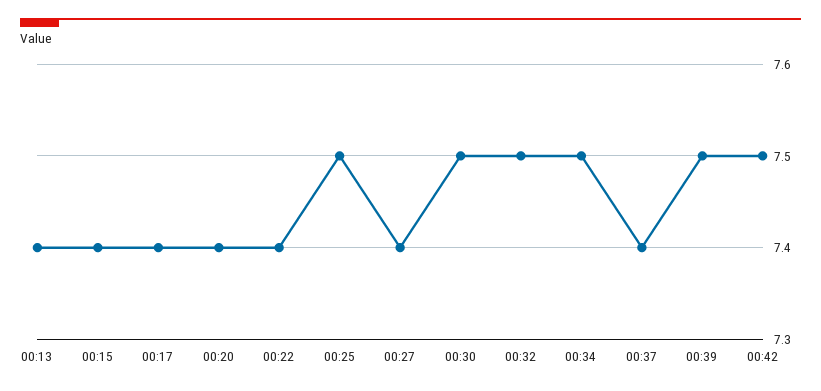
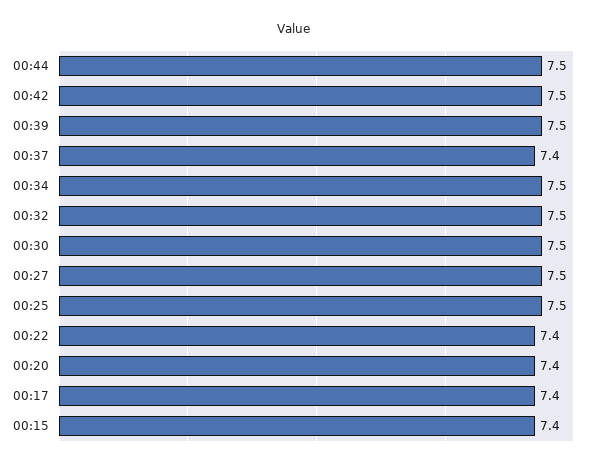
00:13: 7.4 -> none
00:27: 7.4 -> 7.5
00:44: none -> 7.5

